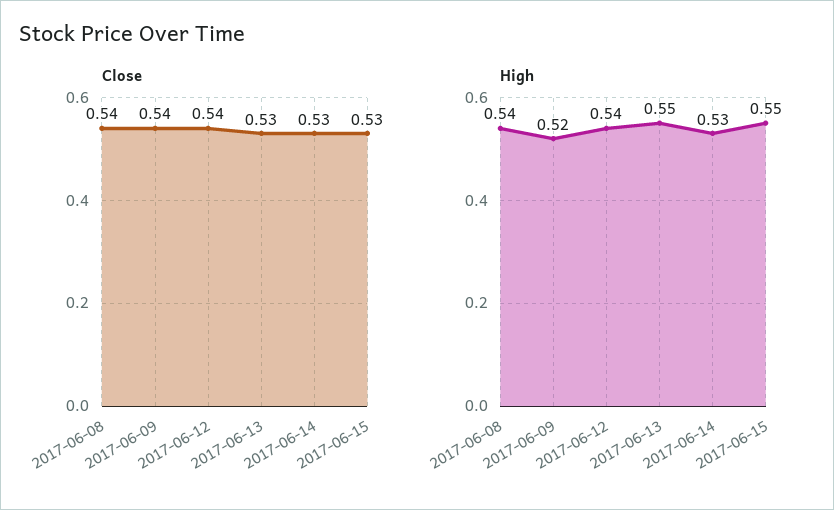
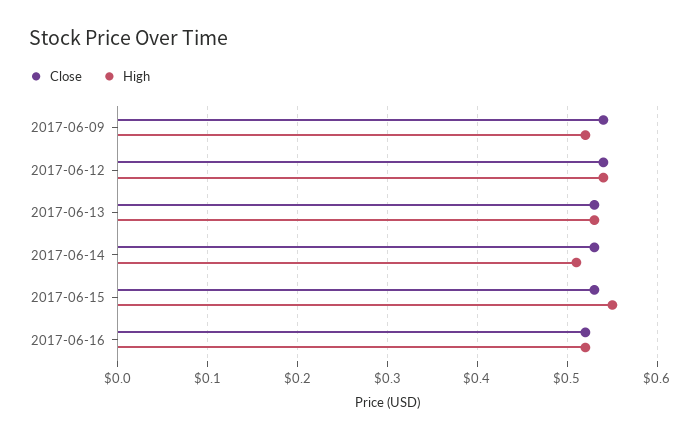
Close, 2017-06-08: 0.54 -> none
High, 2017-06-08: 0.54 -> none
High, 2017-06-13: 0.55 -> 0.53
High, 2017-06-14: 0.53 -> 0.51
Close, 2017-06-16: none -> 0.52
High, 2017-06-16: none -> 0.52

